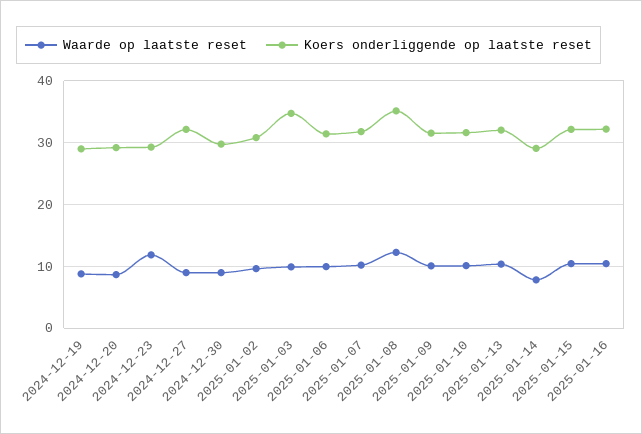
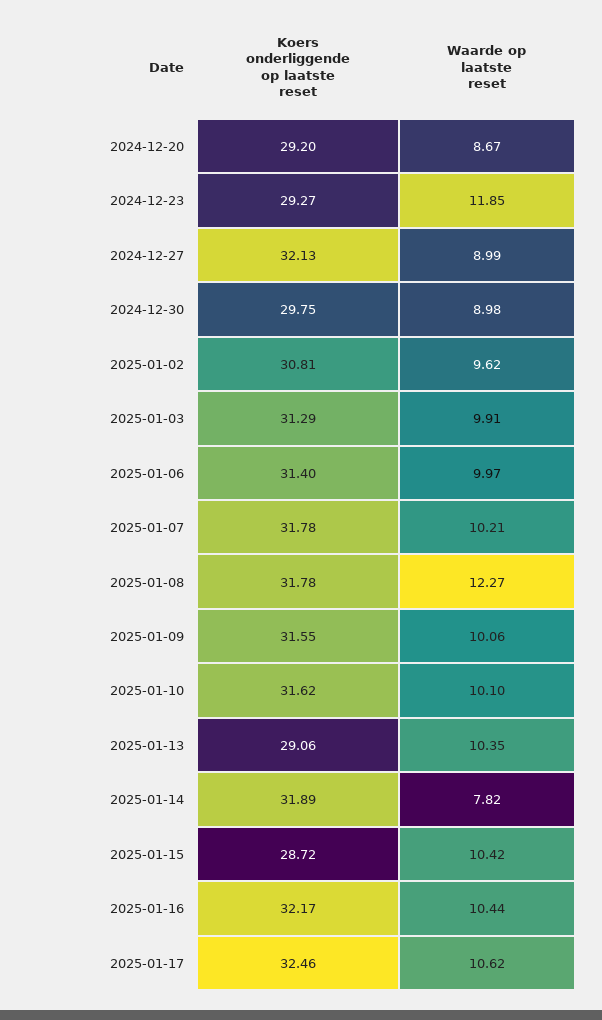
Waarde op laatste reset, 2024-12-19: 9 -> none
Koers onderliggende op laatste reset, 2024-12-19: 29 -> none
Koers onderliggende op laatste reset, 2025-01-03: 35 -> 31.29
Koers onderliggende op laatste reset, 2025-01-08: 35 -> 31.78
Koers onderliggende op laatste reset, 2025-01-13: 32 -> 29.06
Koers onderliggende op laatste reset, 2025-01-14: 29 -> 31.89
Koers onderliggende op laatste reset, 2025-01-15: 32 -> 28.72
Koers onderliggende op laatste reset, 2025-01-17: none -> 32.46
Waarde op laatste reset, 2025-01-17: none -> 10.62

